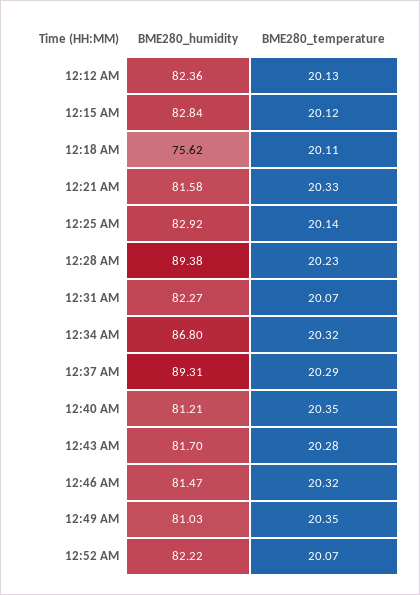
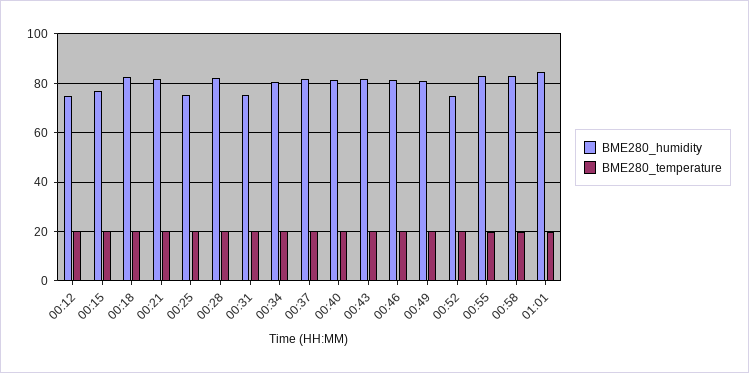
BME280_humidity, 12:12 AM: 82.36 -> 75
BME280_humidity, 12:15 AM: 82.84 -> 77.5
BME280_humidity, 12:18 AM: 75.62 -> 82.5
BME280_humidity, 12:25 AM: 82.92 -> 75
BME280_humidity, 12:28 AM: 89.38 -> 82.5
BME280_humidity, 12:31 AM: 82.27 -> 75
BME280_humidity, 12:34 AM: 86.8 -> 80
BME280_humidity, 12:37 AM: 89.31 -> 82.5
BME280_humidity, 12:52 AM: 82.22 -> 75
BME280_humidity, 00:55: none -> 82.5
BME280_temperature, 00:55: none -> 20
BME280_humidity, 00:58: none -> 82.5
BME280_temperature, 00:58: none -> 20
BME280_humidity, 01:01: none -> 85
BME280_temperature, 01:01: none -> 20

